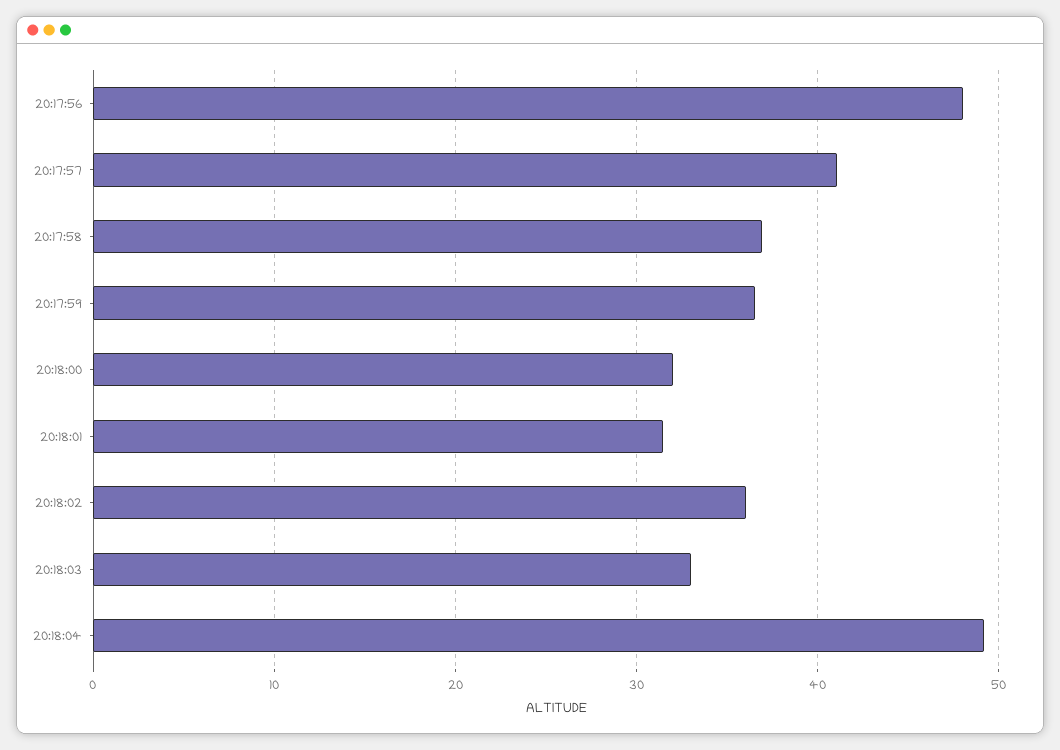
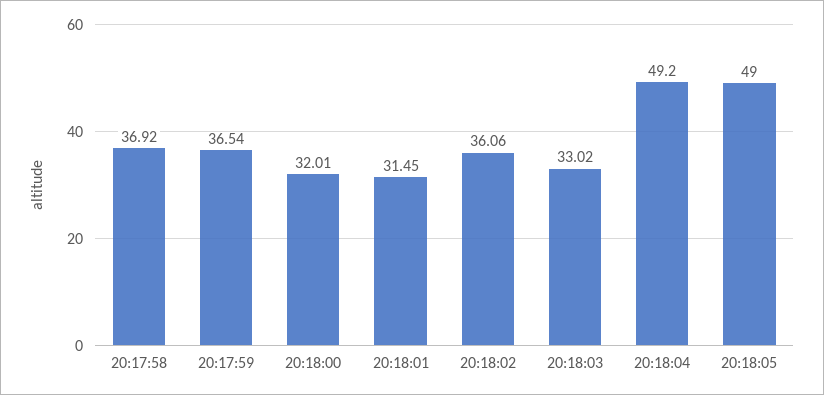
20:17:56: 48 -> none
20:17:57: 41 -> none
20:18:05: none -> 49

